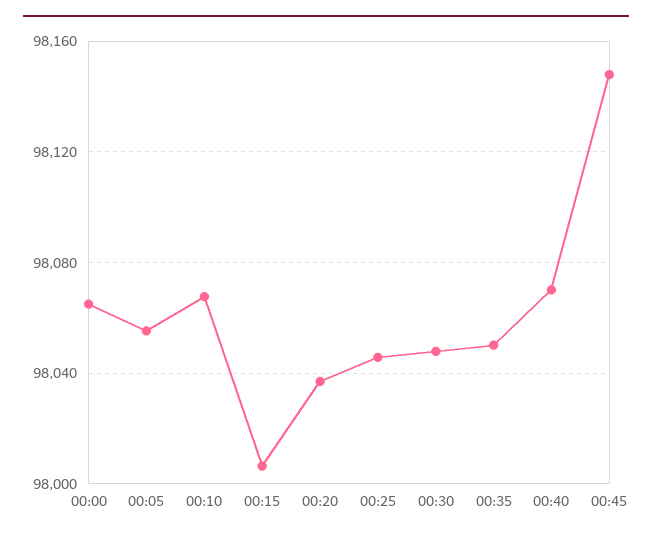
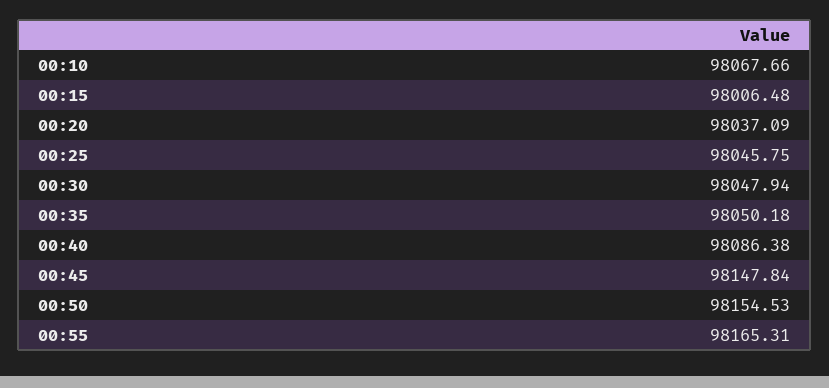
00:00: 98065 -> none
00:05: 98055 -> none
00:40: 98070 -> 98086.38
00:50: none -> 98154.53
00:55: none -> 98165.31

